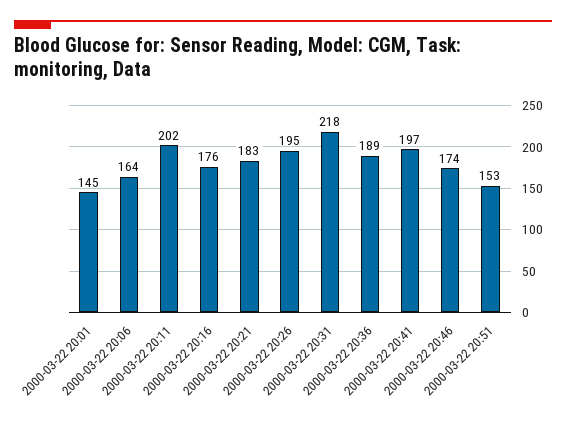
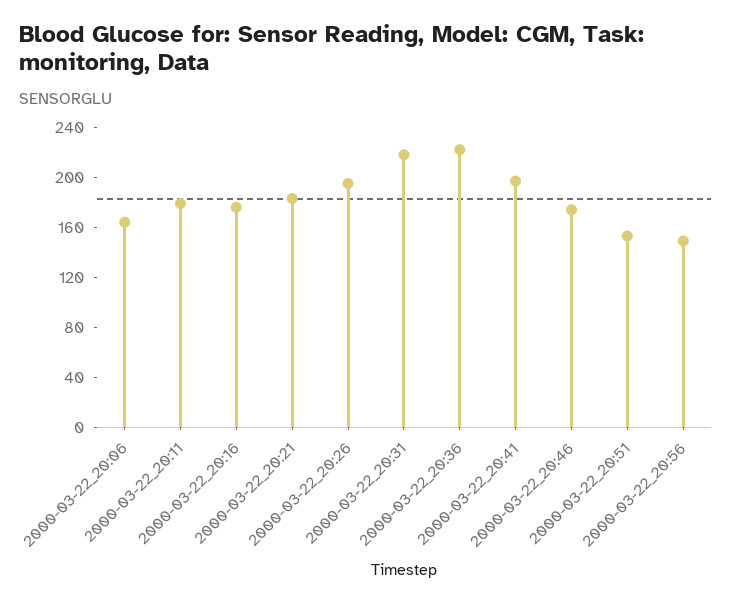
2000-03-22 20:01: 145 -> none
2000-03-22 20:11: 202 -> 180
2000-03-22 20:36: 189 -> 220
2000-03-22_20:56: none -> 150

